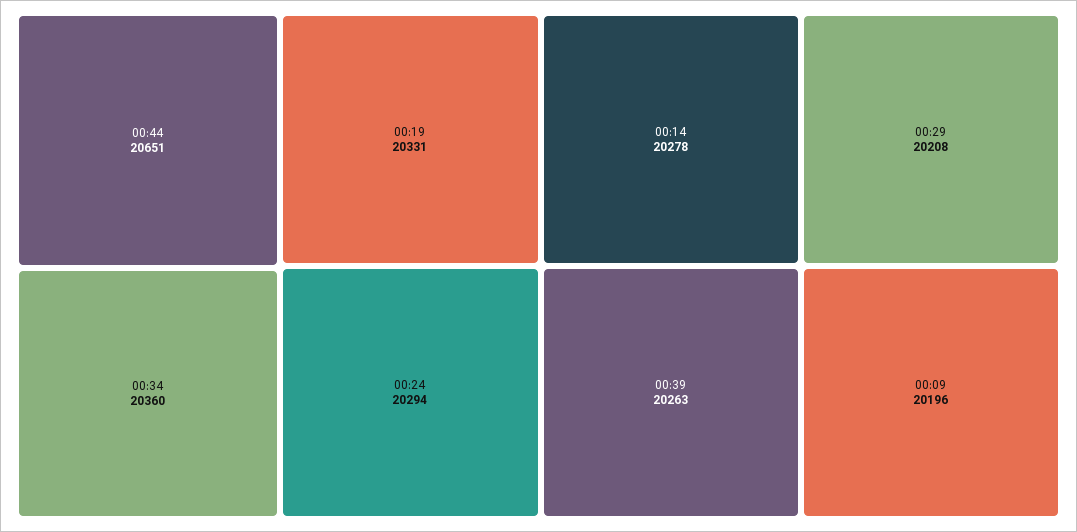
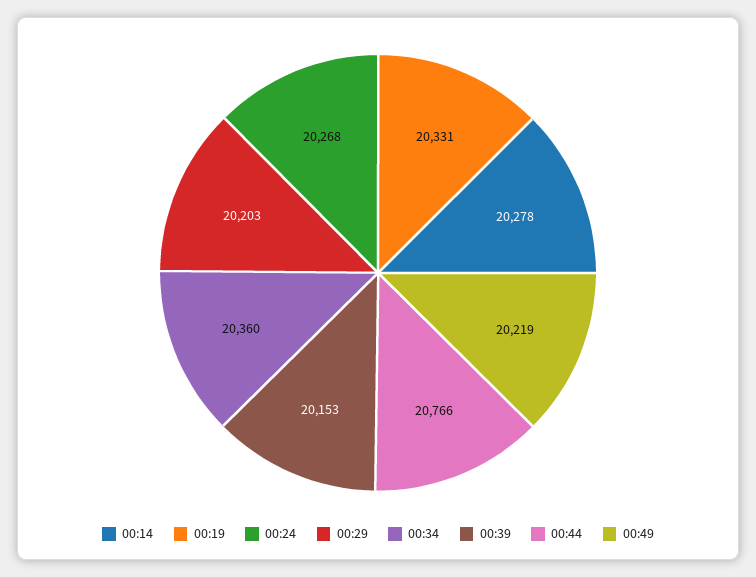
00:44: 20651 -> 20766
00:24: 20294 -> 20268
00:39: 20263 -> 20153
00:29: 20208 -> 20203
00:09: 20196 -> none
00:49: none -> 20219

